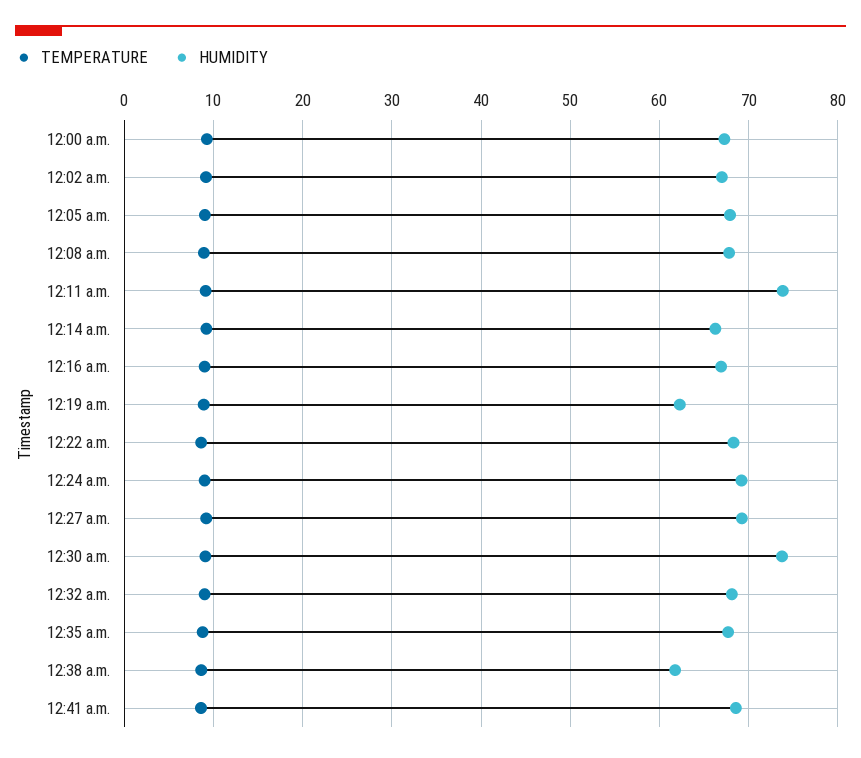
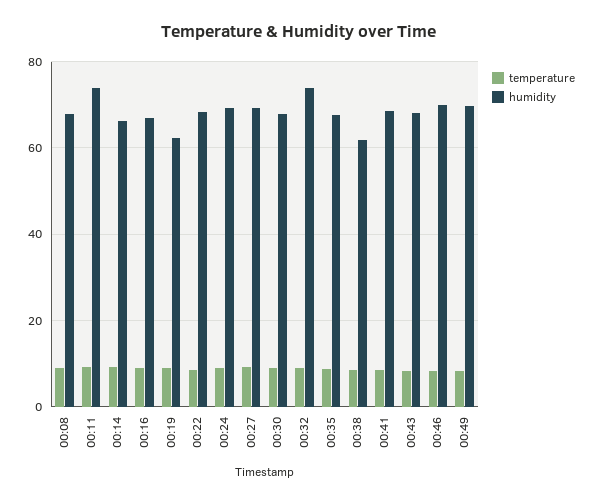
TEMPERATURE, 12:00 a.m.: 9 -> none
HUMIDITY, 12:00 a.m.: 67 -> none
TEMPERATURE, 12:02 a.m.: 9 -> none
HUMIDITY, 12:02 a.m.: 67 -> none
TEMPERATURE, 12:05 a.m.: 9 -> none
HUMIDITY, 12:05 a.m.: 68 -> none
HUMIDITY, 12:30 a.m.: 74 -> 68
HUMIDITY, 12:32 a.m.: 68 -> 74
TEMPERATURE, 00:43: none -> 8
HUMIDITY, 00:43: none -> 68
TEMPERATURE, 00:46: none -> 8
HUMIDITY, 00:46: none -> 70
TEMPERATURE, 00:49: none -> 8
HUMIDITY, 00:49: none -> 70

